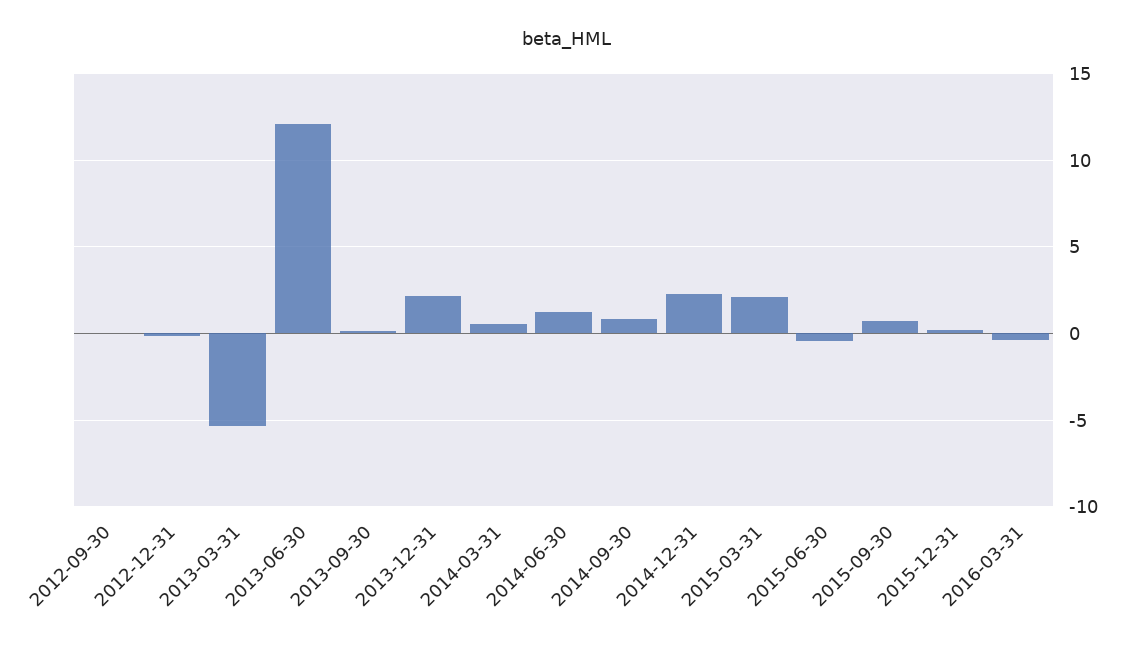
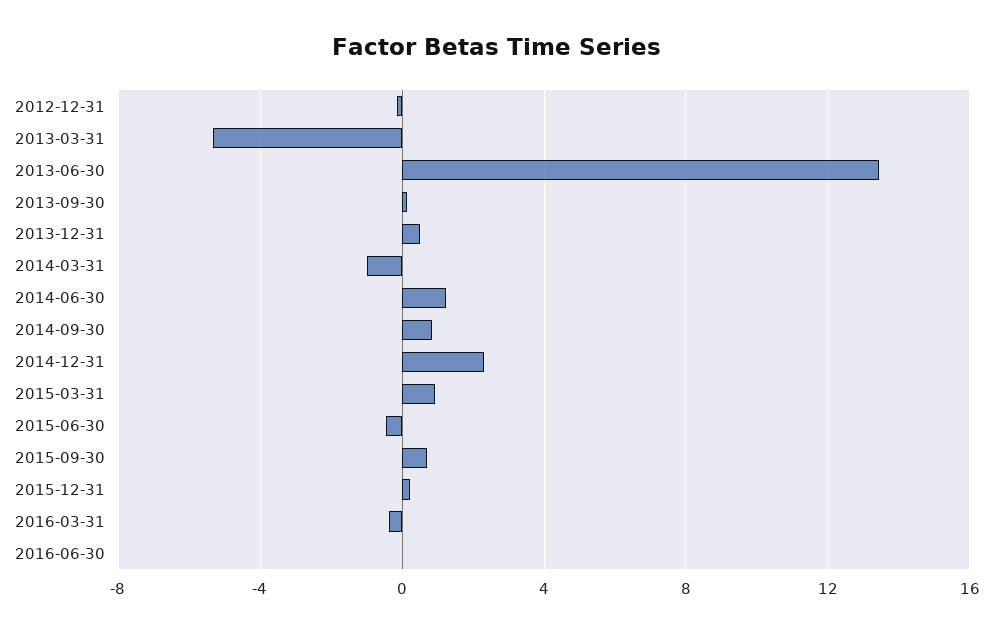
2012-09-30: 0 -> none
2013-06-30: 12 -> 13.5
2013-12-31: 2 -> 0.5
2014-03-31: 0.5 -> -1
2015-03-31: 2 -> 1
2016-06-30: none -> 0

